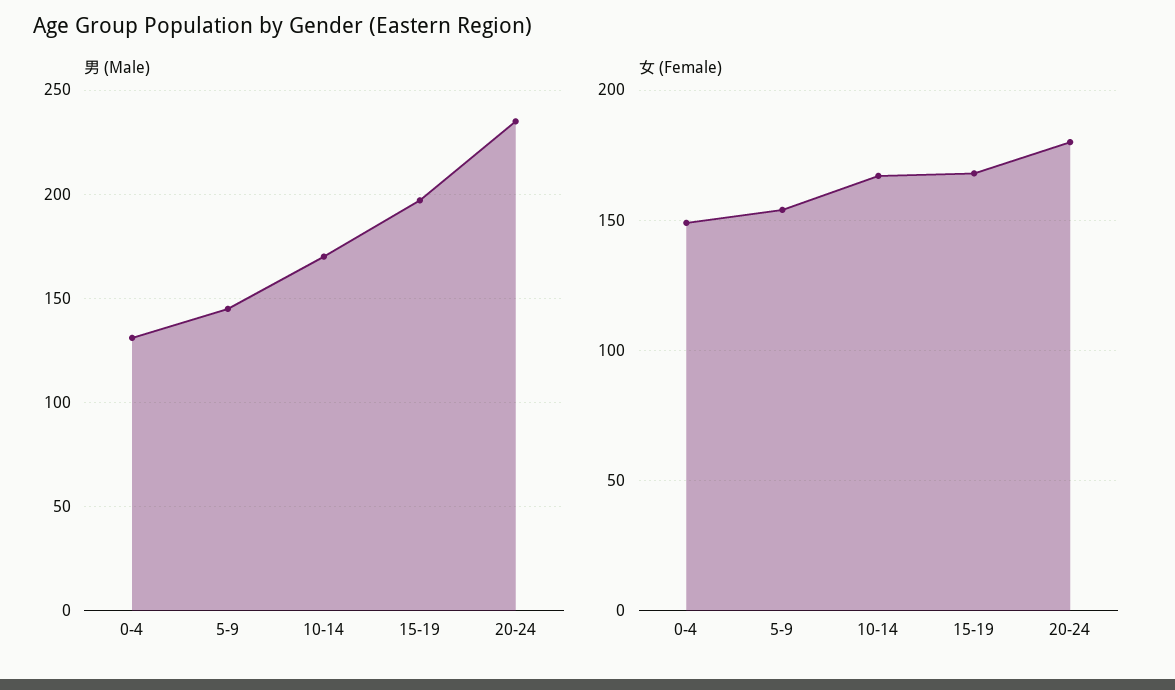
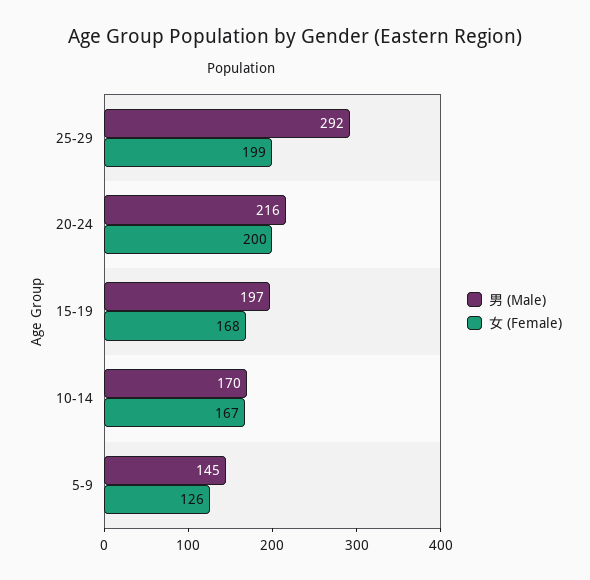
男 (Male), 0-4: 130 -> none
男 (Male), 20-24: 235 -> 216
女 (Female), 0-4: 150 -> none
女 (Female), 5-9: 155 -> 126
女 (Female), 20-24: 180 -> 200
男 (Male), 25-29: none -> 292
女 (Female), 25-29: none -> 199

